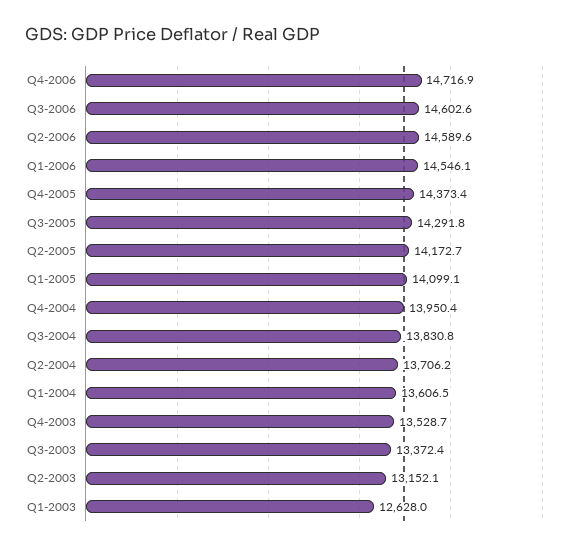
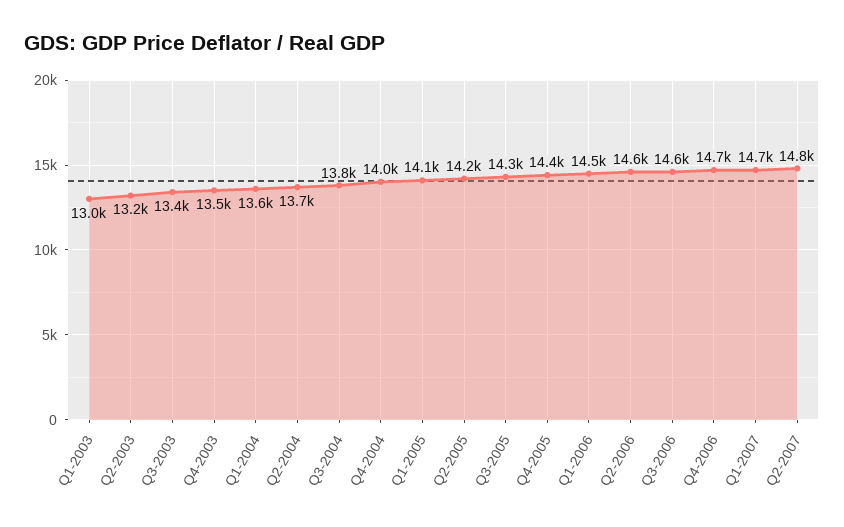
Q1-2003: 12628 -> 13000
Q1-2007: none -> 14700
Q2-2007: none -> 14800

